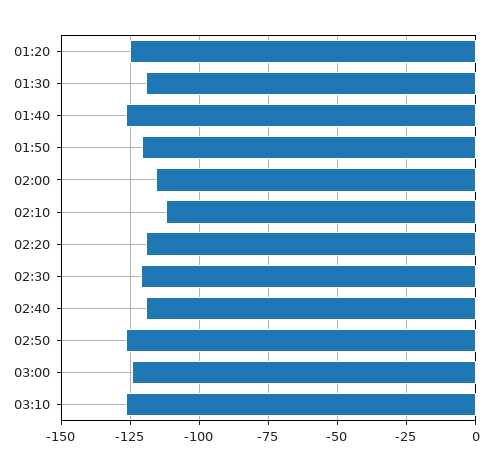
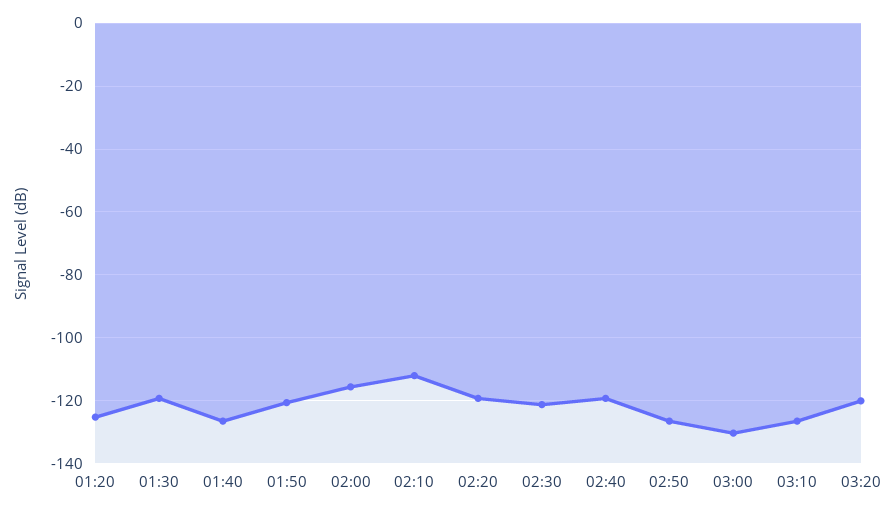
03:00: -125 -> -130
03:20: none -> -120

